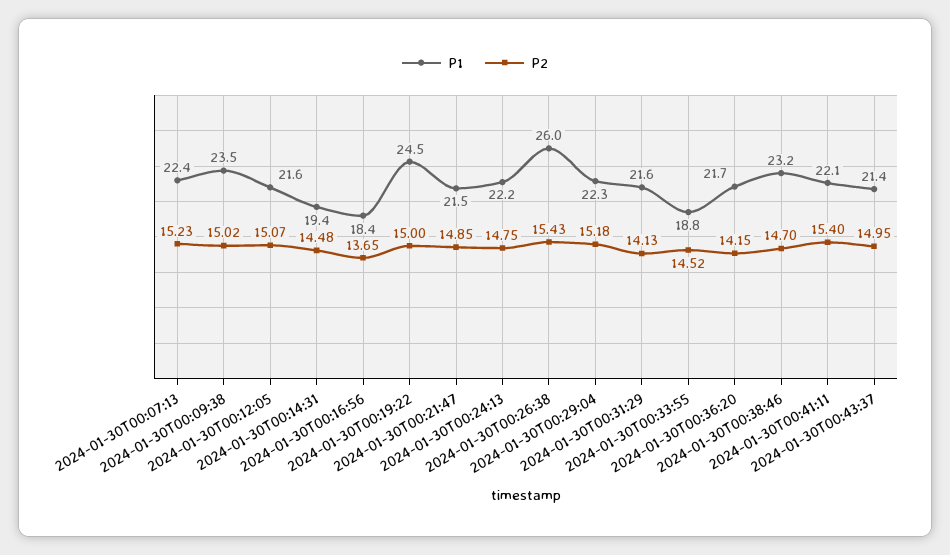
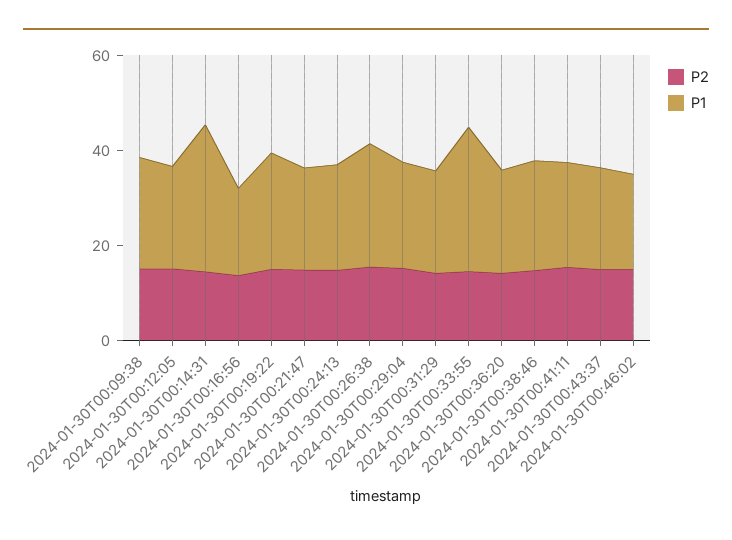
P1, 2024-01-30T00:07:13: 22.4 -> none
P2, 2024-01-30T00:07:13: 15.23 -> none
P1, 2024-01-30T00:14:31: 19.4 -> 30
P1, 2024-01-30T00:33:55: 18.8 -> 30
P2, 2024-01-30T00:46:02: none -> 15
P1, 2024-01-30T00:46:02: none -> 20

